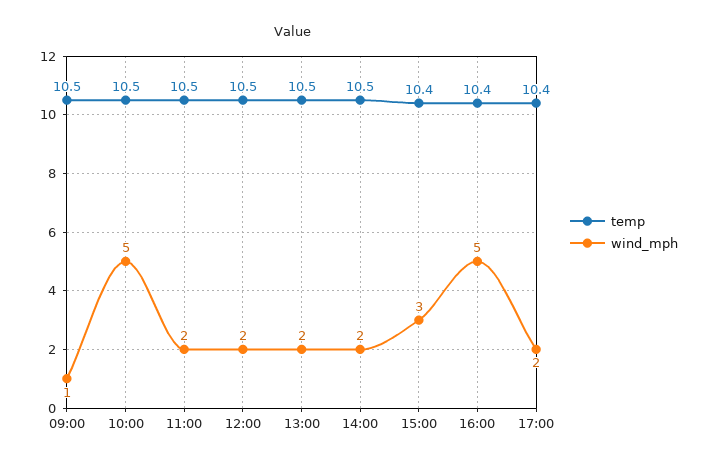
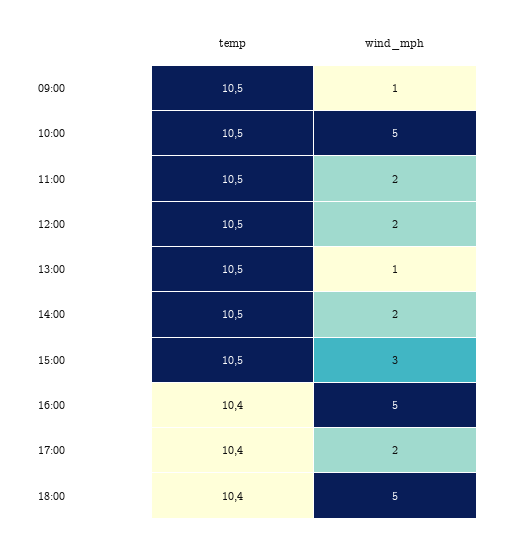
wind_mph, 13:00: 2 -> 1
temp, 15:00: 10.4 -> 10.5
temp, 18:00: none -> 10.4
wind_mph, 18:00: none -> 5

